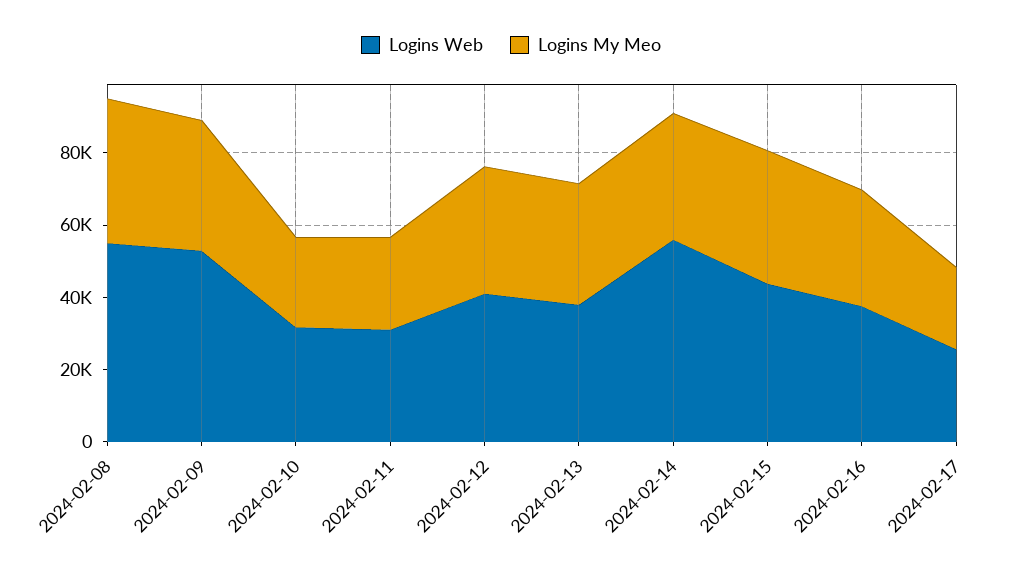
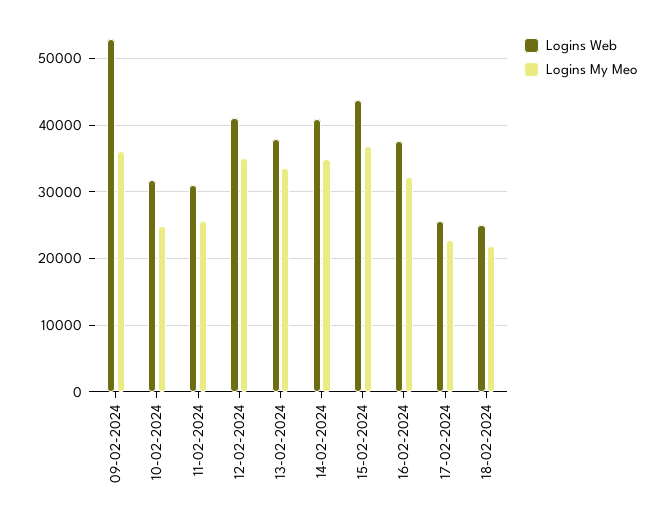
Logins Web, 2024-02-08: 55000 -> none
Logins My Meo, 2024-02-08: 40000 -> none
Logins Web, 2024-02-14: 55000 -> 41000
Logins Web, 18-02-2024: none -> 25000
Logins My Meo, 18-02-2024: none -> 22000

